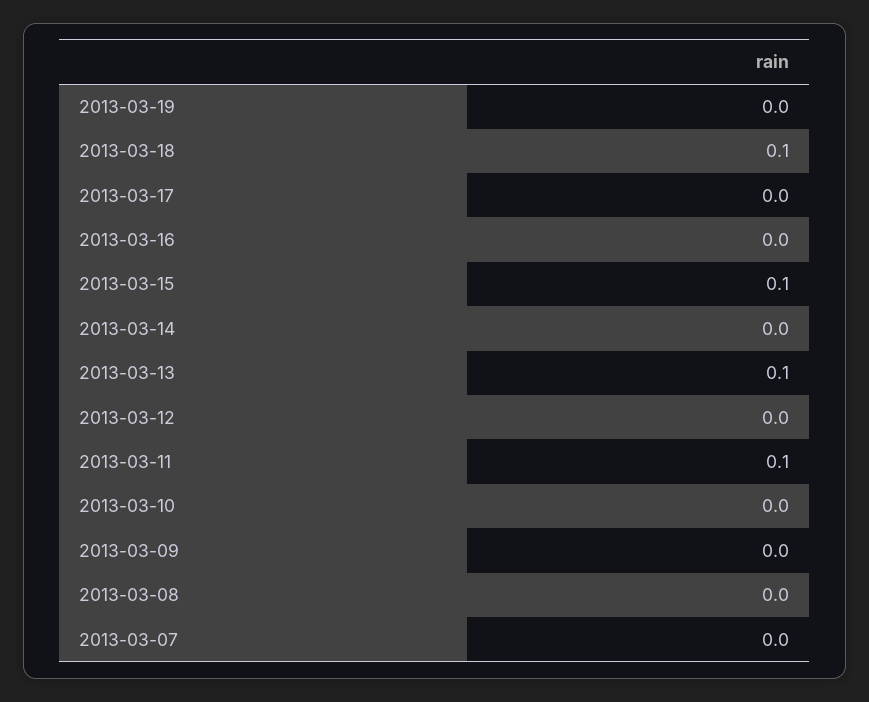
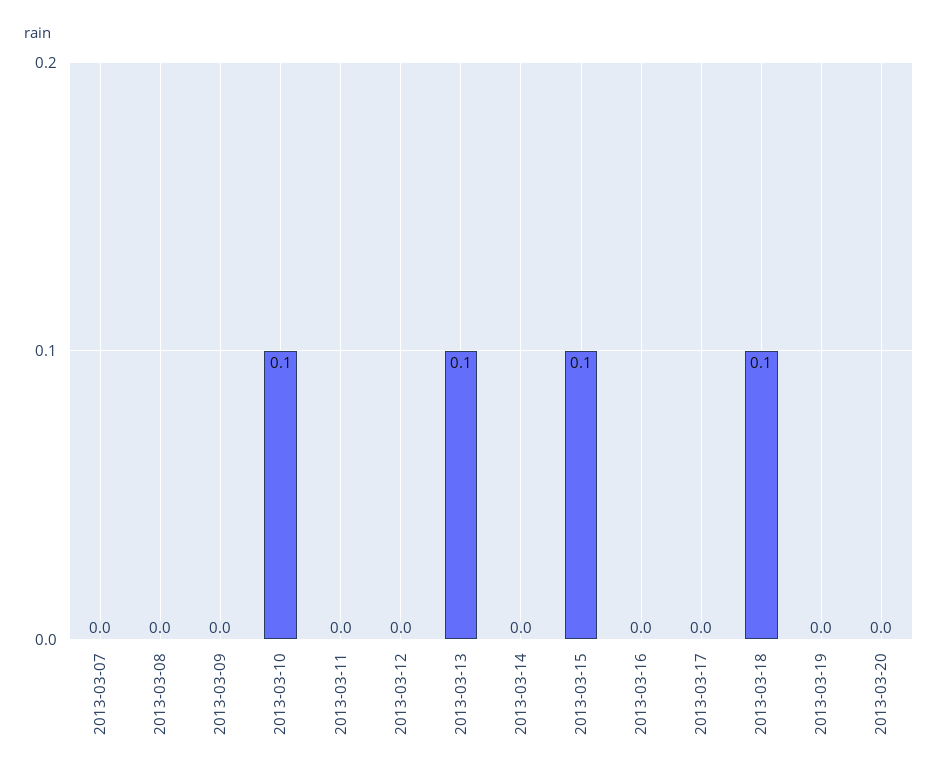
2013-03-11: 0.1 -> 0
2013-03-10: 0 -> 0.1
2013-03-20: none -> 0

